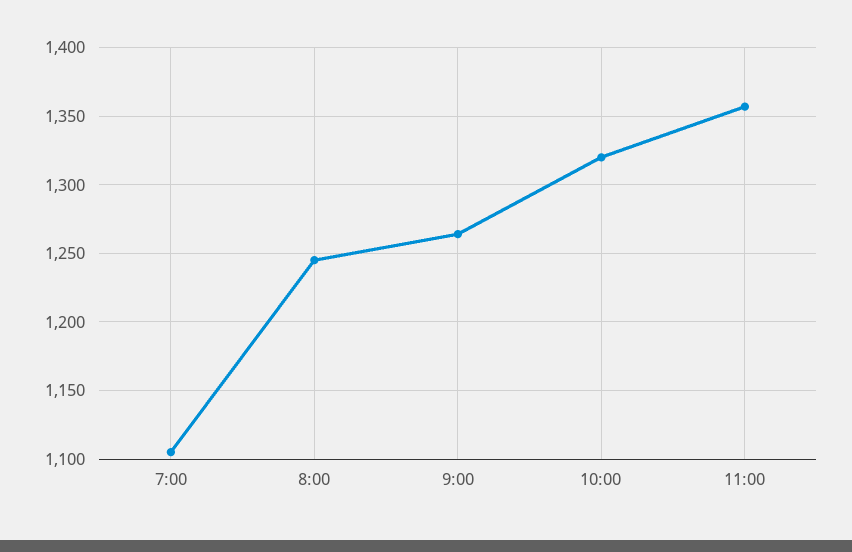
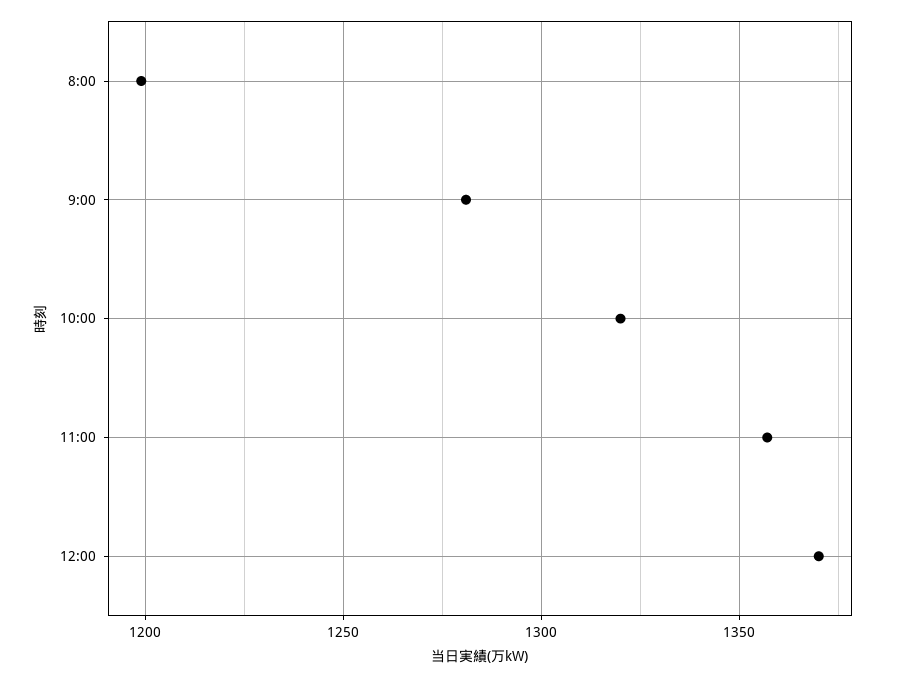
7:00: 1105 -> none
8:00: 1245 -> 1200
9:00: 1265 -> 1280
12:00: none -> 1370

